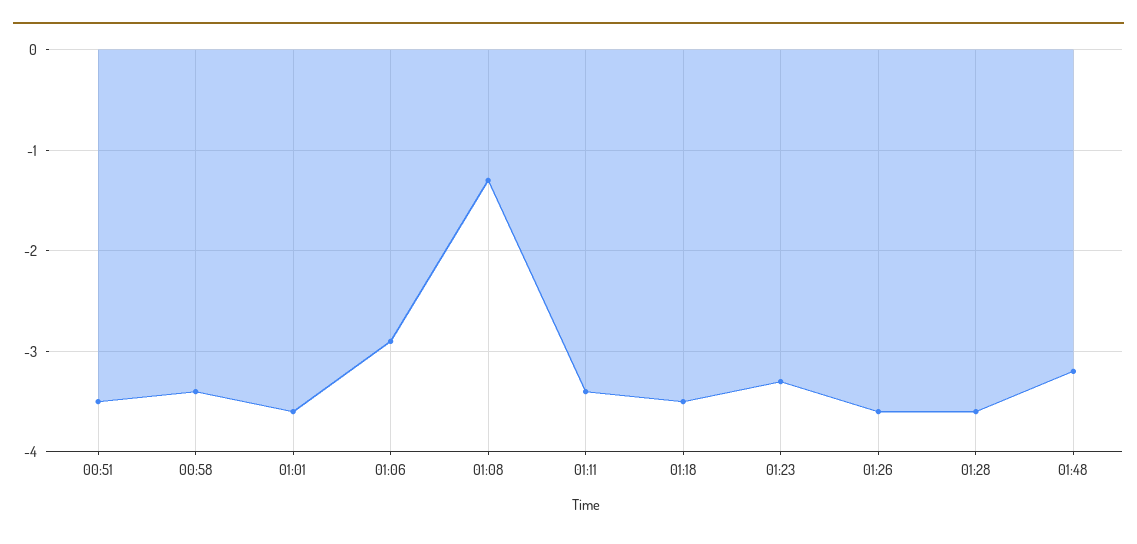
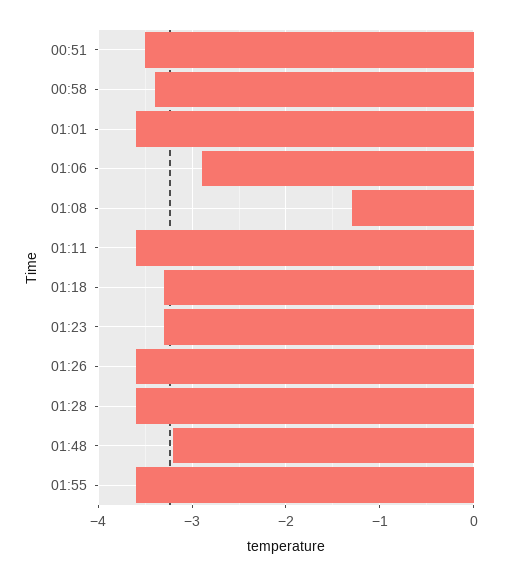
01:11: -3.4 -> -3.6
01:18: -3.5 -> -3.3
01:55: none -> -3.6

